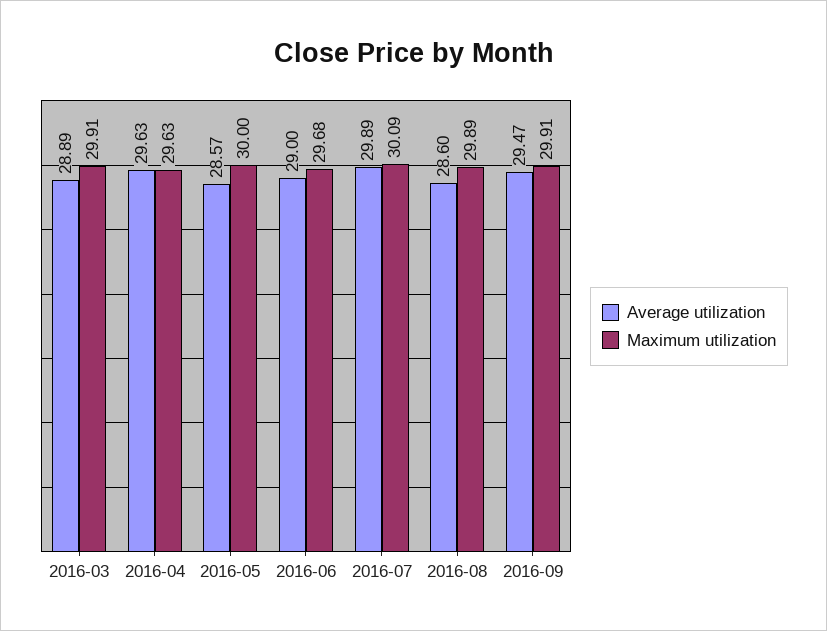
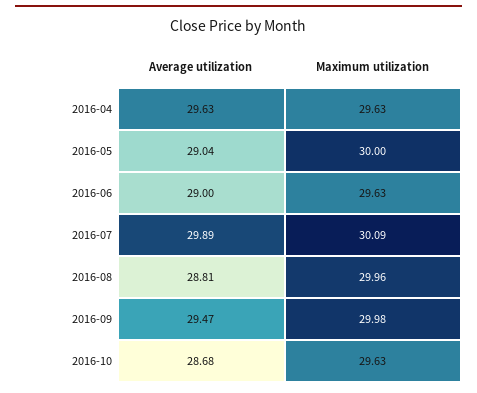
Average utilization, 2016-03: 28.89 -> none
Maximum utilization, 2016-03: 29.91 -> none
Average utilization, 2016-05: 28.57 -> 29.04
Maximum utilization, 2016-06: 29.68 -> 29.63
Average utilization, 2016-08: 28.6 -> 28.81
Maximum utilization, 2016-08: 29.89 -> 29.96
Maximum utilization, 2016-09: 29.91 -> 29.98
Average utilization, 2016-10: none -> 28.68
Maximum utilization, 2016-10: none -> 29.63

